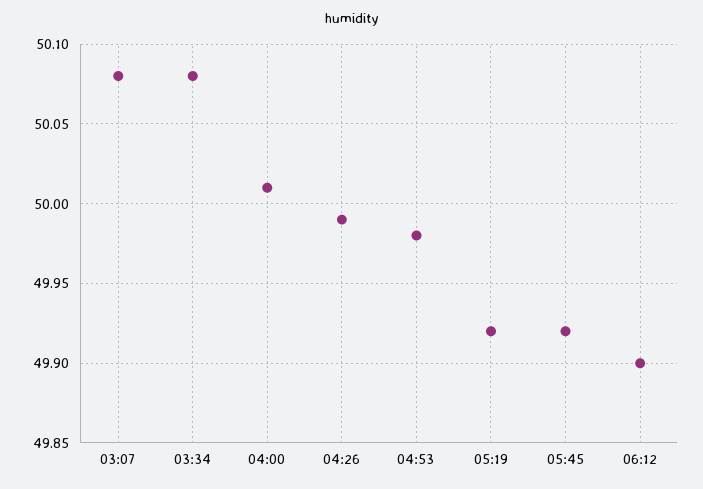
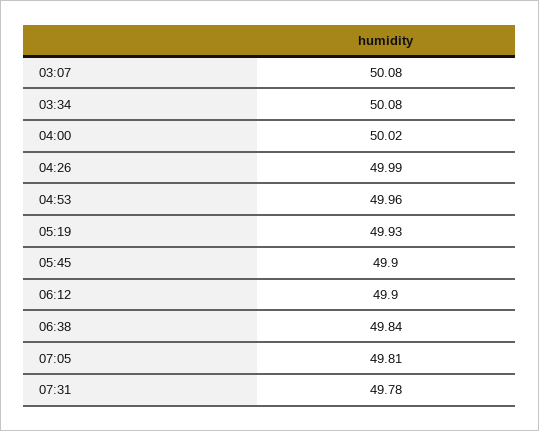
04:00: 50.01 -> 50.02
04:53: 49.98 -> 49.96
05:19: 49.92 -> 49.93
05:45: 49.92 -> 49.9
06:38: none -> 49.84
07:05: none -> 49.81
07:31: none -> 49.78

